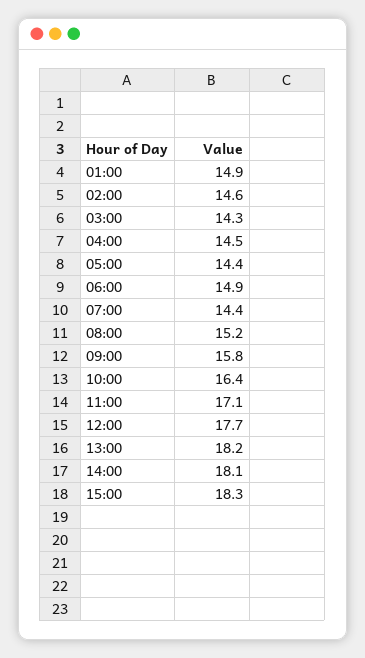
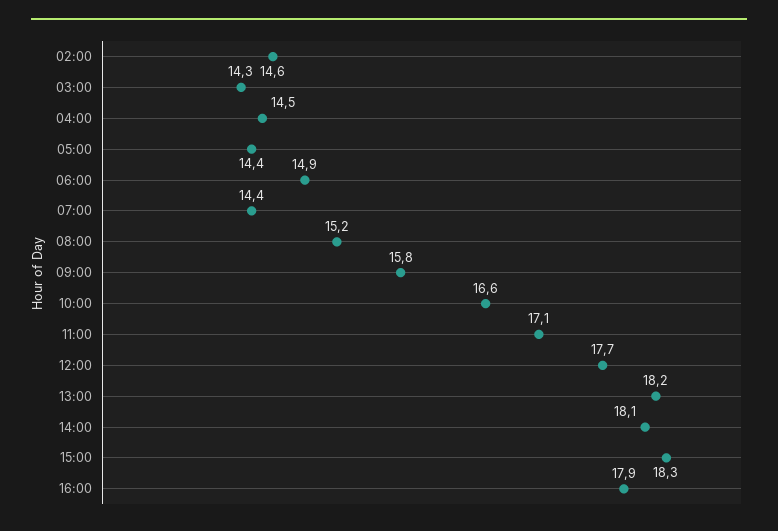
01:00: 14.9 -> none
10:00: 16.4 -> 16.6
16:00: none -> 17.9

